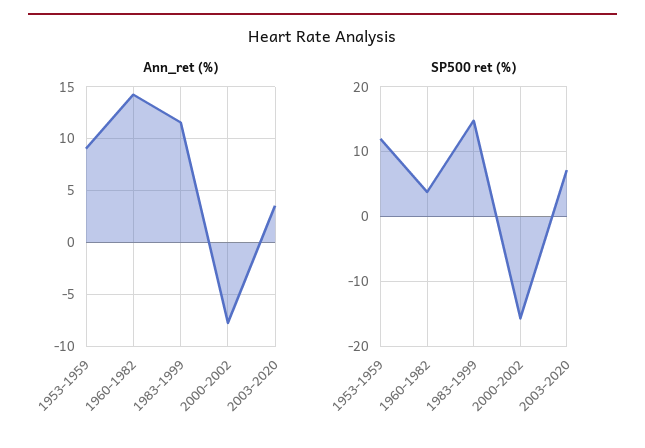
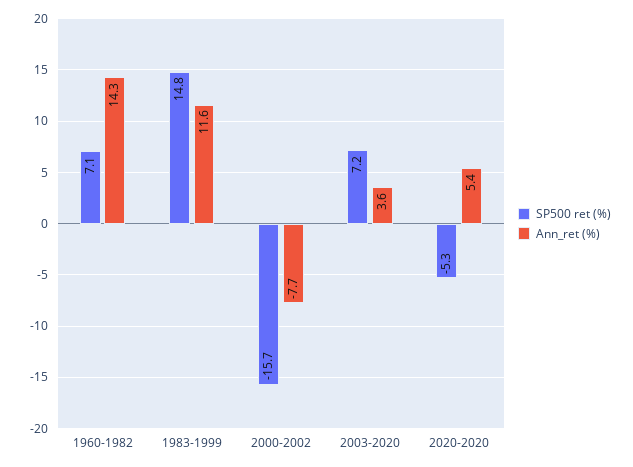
Ann_ret (%), 1953-1959: 9 -> none
SP500 ret (%), 1953-1959: 12 -> none
SP500 ret (%), 1960-1982: 4 -> 7.1
SP500 ret (%), 2020-2020: none -> -5.3
Ann_ret (%), 2020-2020: none -> 5.4

